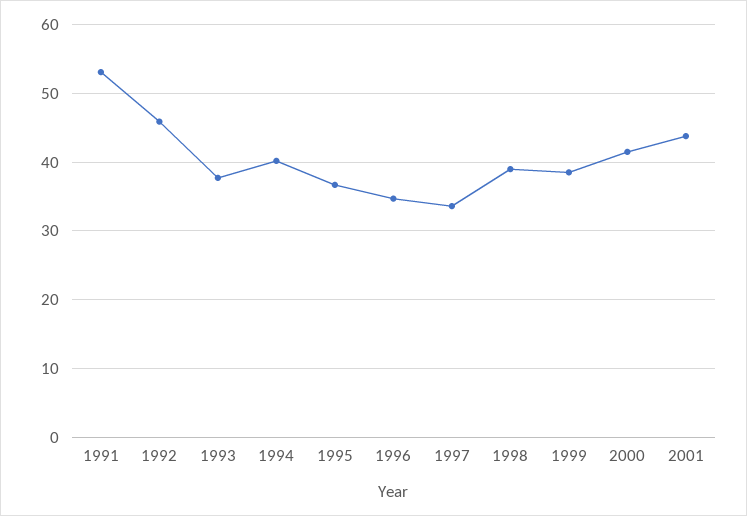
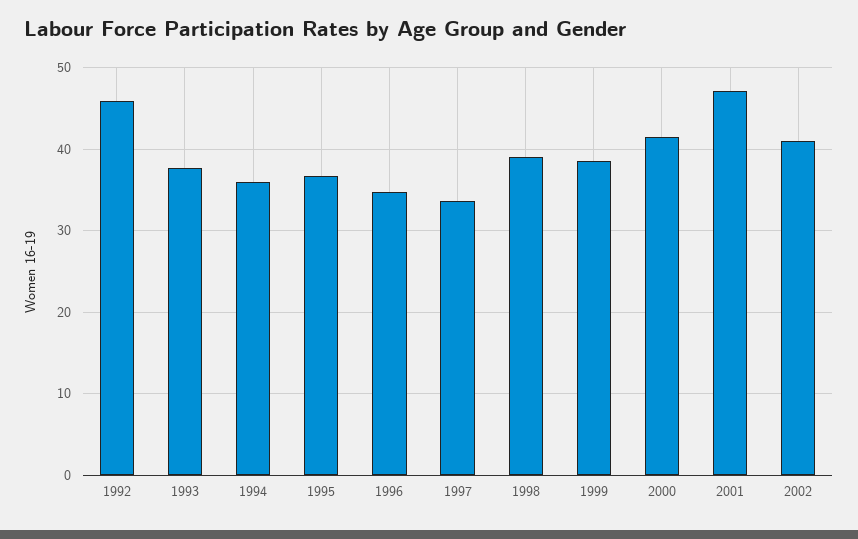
1991: 53 -> none
1994: 40 -> 36
2001: 44 -> 47
2002: none -> 41

